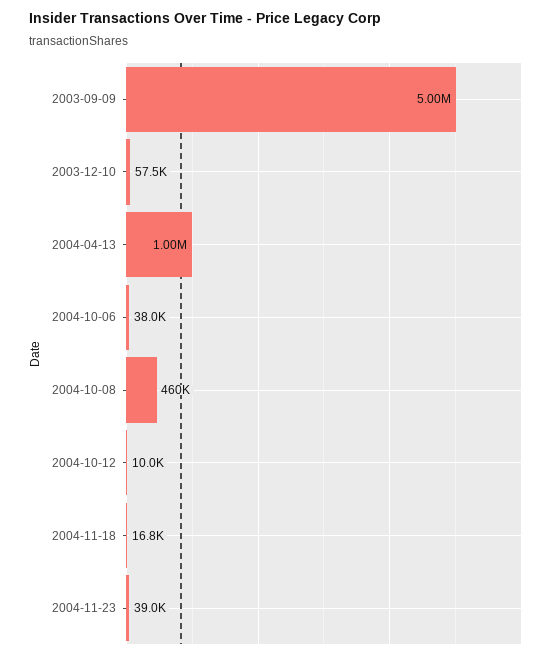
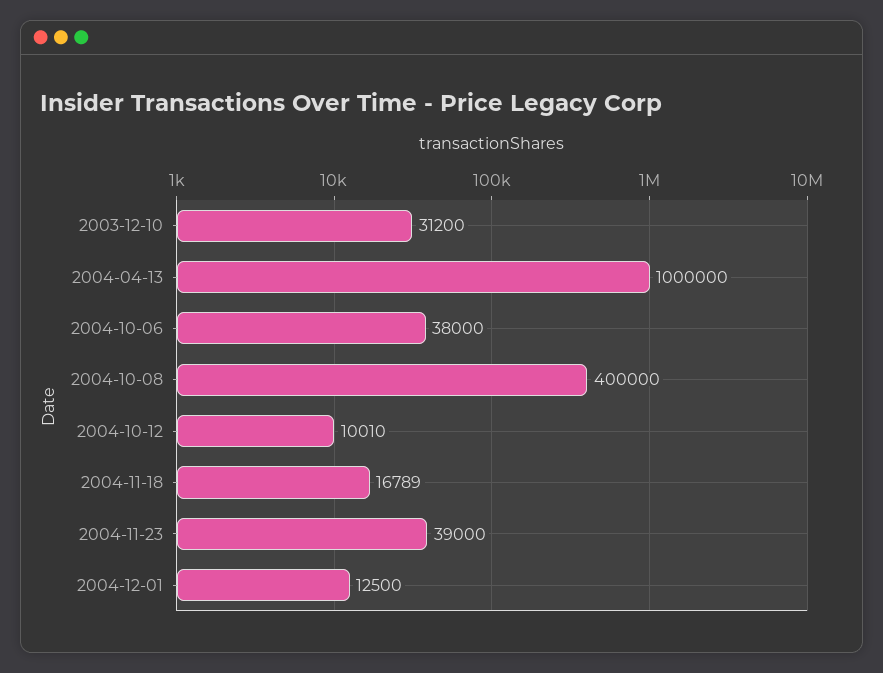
2003-09-09: 5000000 -> none
2003-12-10: 57500 -> 31200
2004-10-08: 460000 -> 400000
2004-12-01: none -> 12500

